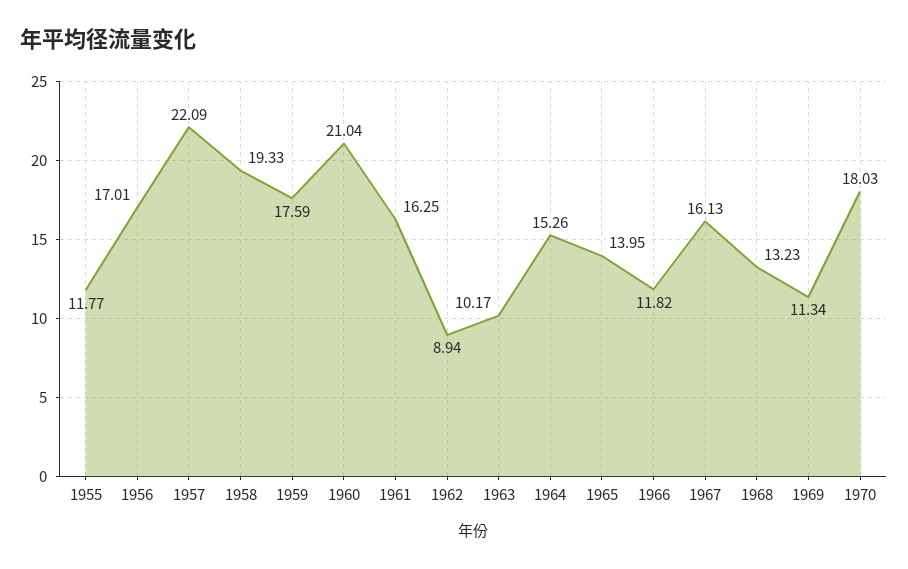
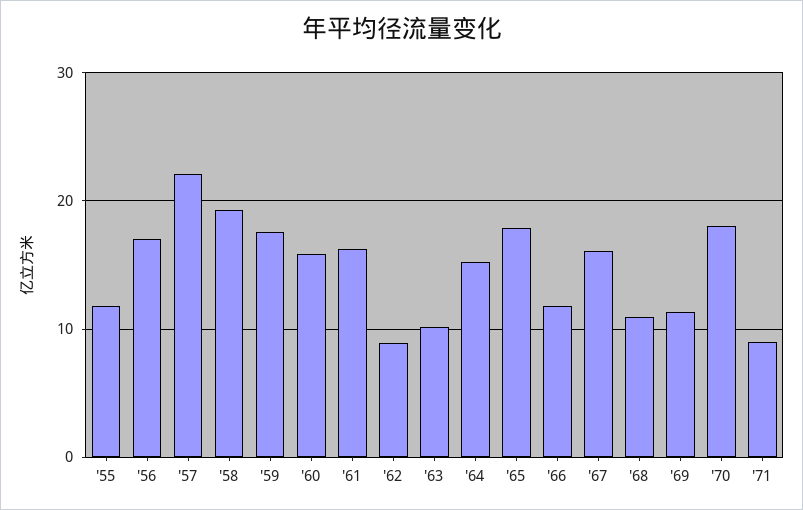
1960: 21.04 -> 16
1965: 13.95 -> 18
1968: 13.23 -> 11
'71: none -> 9

